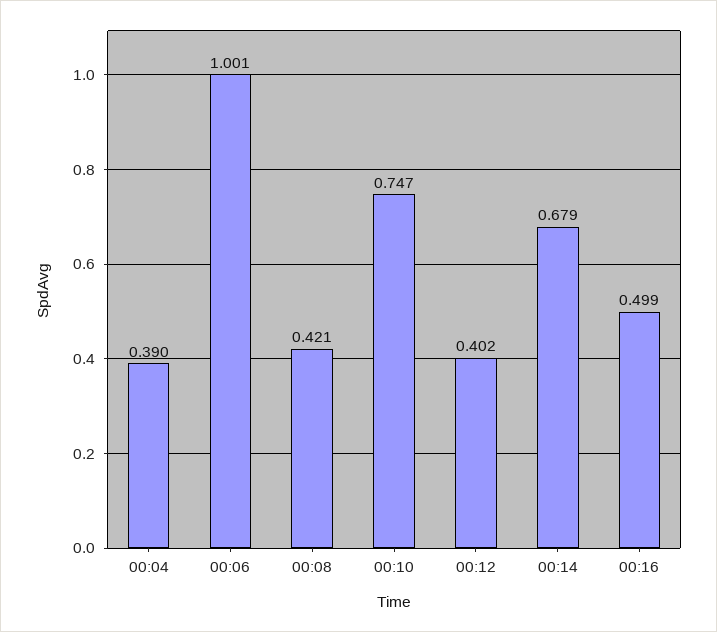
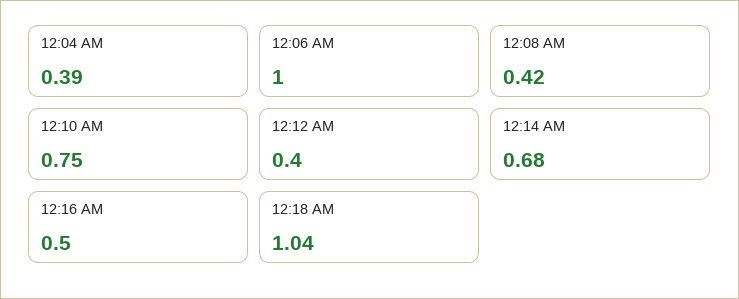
12:18 AM: none -> 1.04

